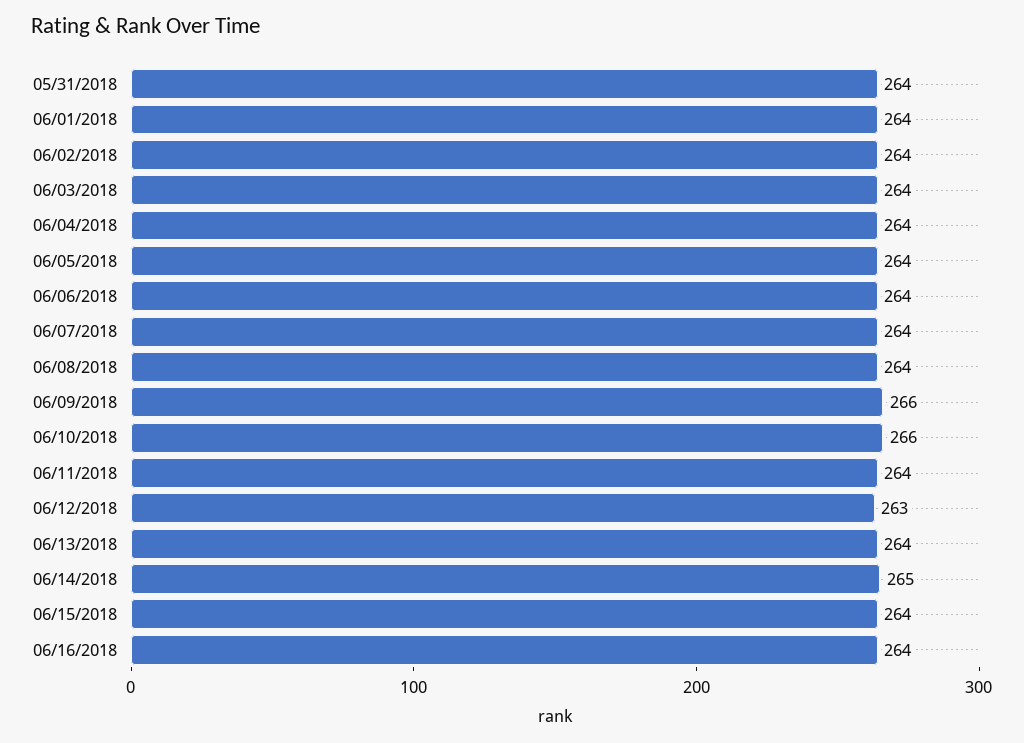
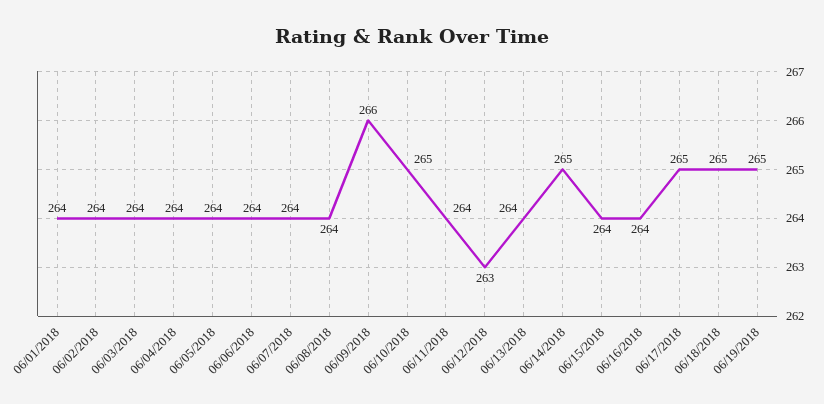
05/31/2018: 264 -> none
06/10/2018: 266 -> 265
06/17/2018: none -> 265
06/18/2018: none -> 265
06/19/2018: none -> 265

